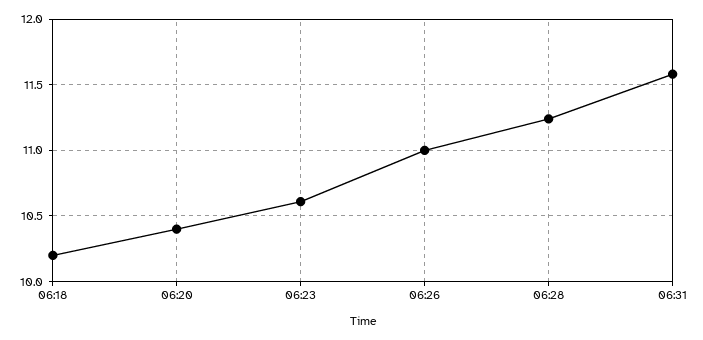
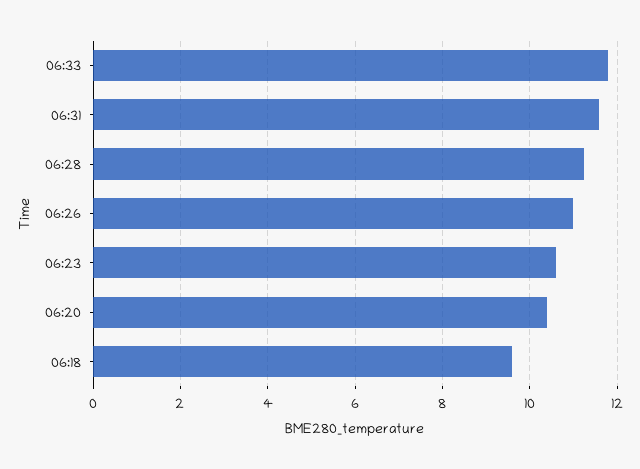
06:18: 10.2 -> 9.6
06:33: none -> 11.8

